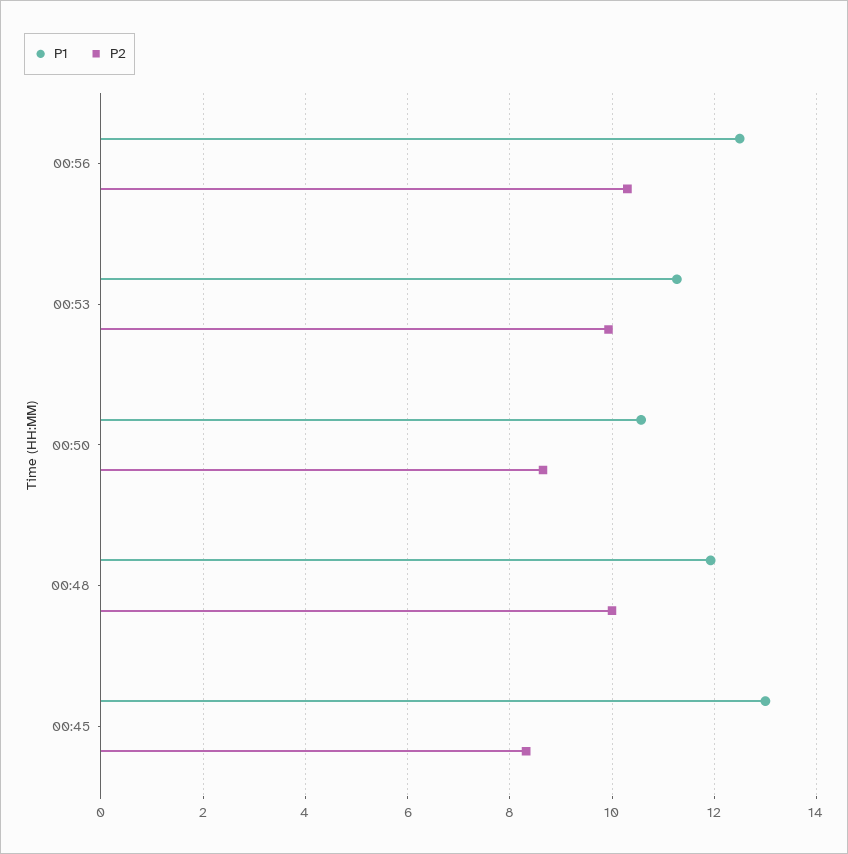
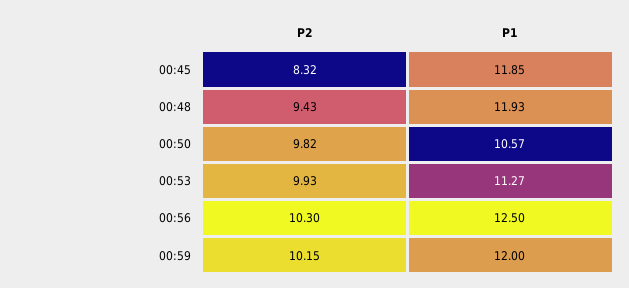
P2, 00:50: 8.6 -> 9.82
P2, 00:48: 10 -> 9.43
P1, 00:45: 13 -> 11.85
P2, 00:59: none -> 10.15
P1, 00:59: none -> 12

